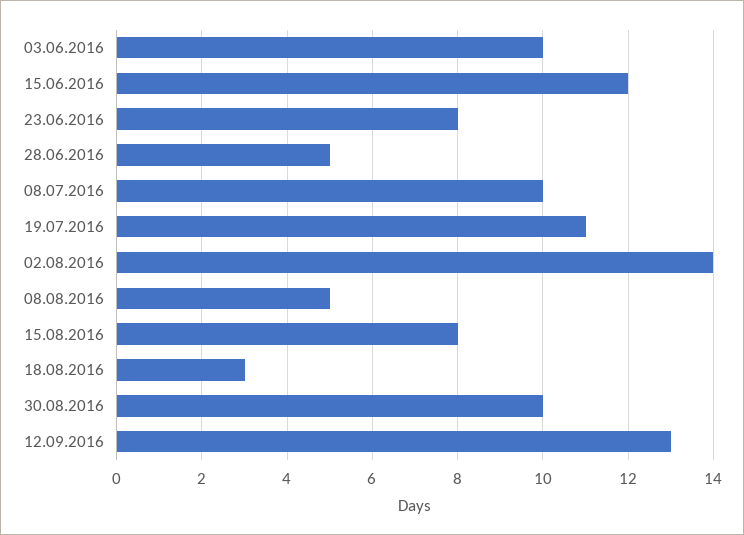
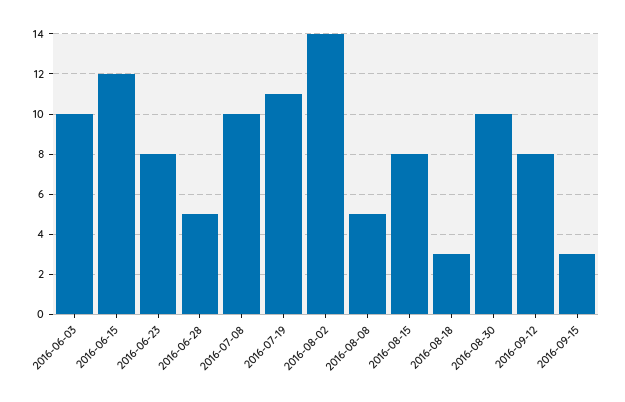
12.09.2016: 13 -> 8
2016-09-15: none -> 3

